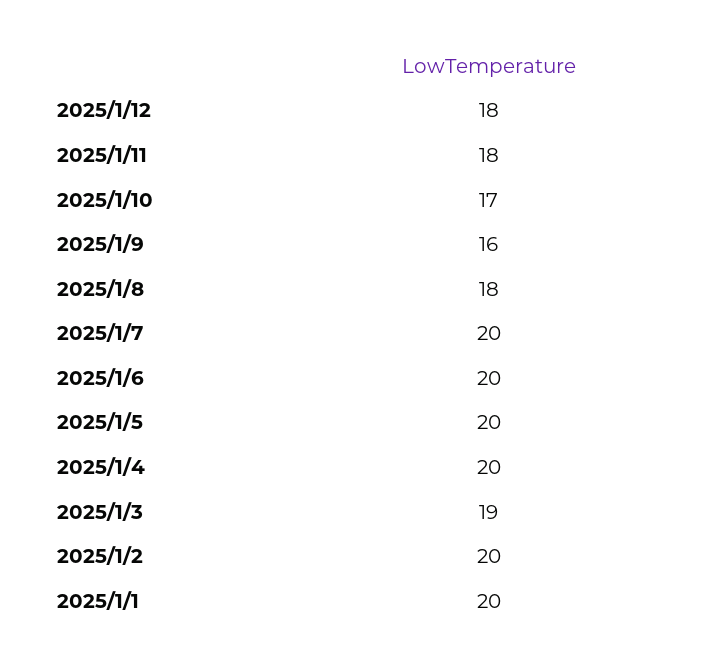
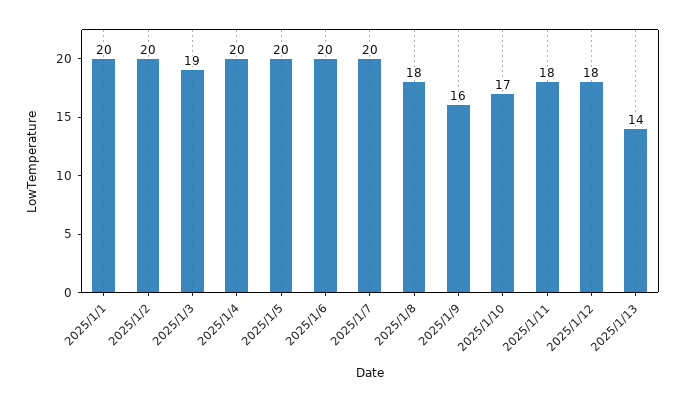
2025/1/13: none -> 14

